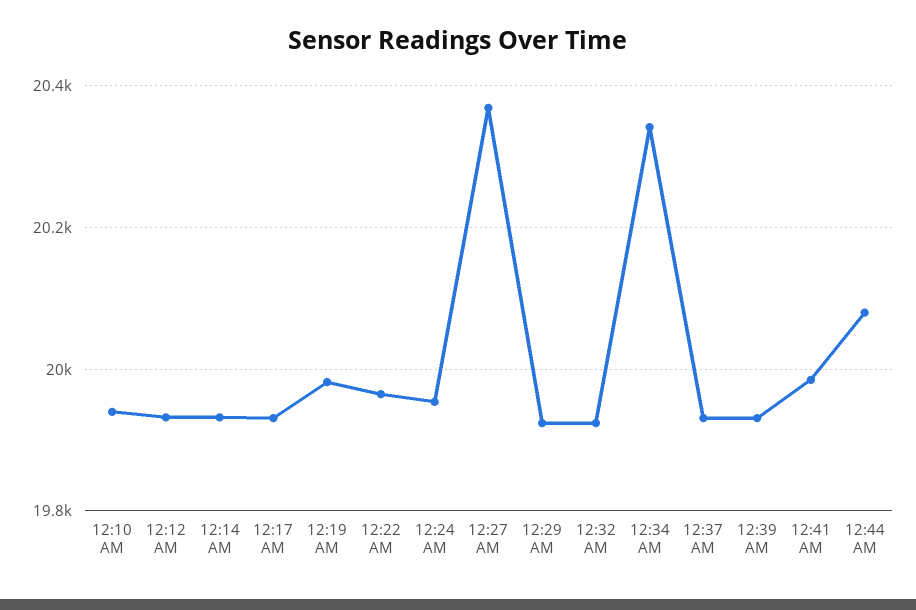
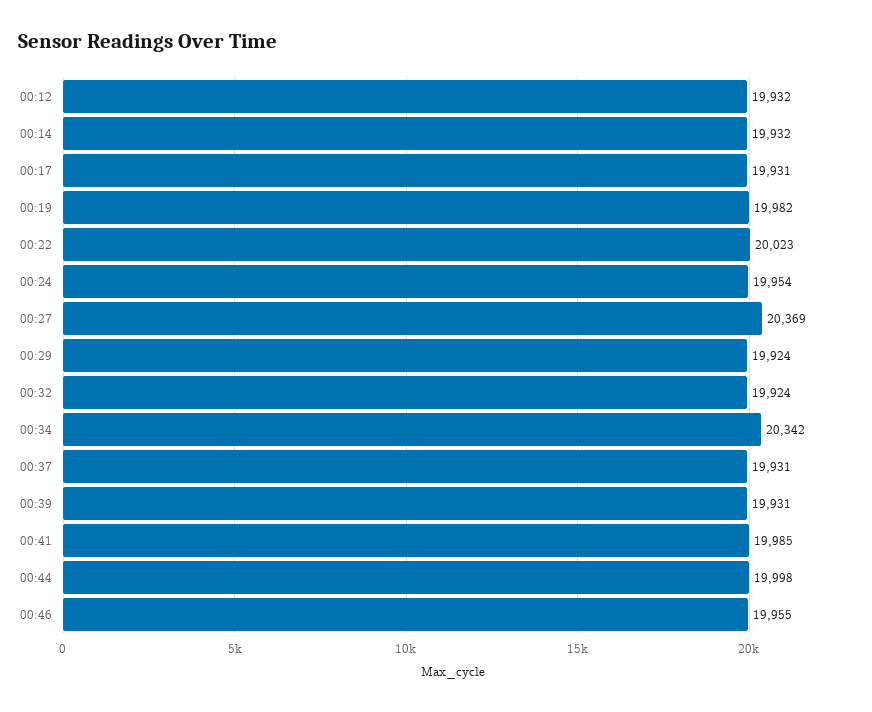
12:10 AM: 19940 -> none
12:22 AM: 19960 -> 20023
12:44 AM: 20080 -> 19998
00:46: none -> 19955

